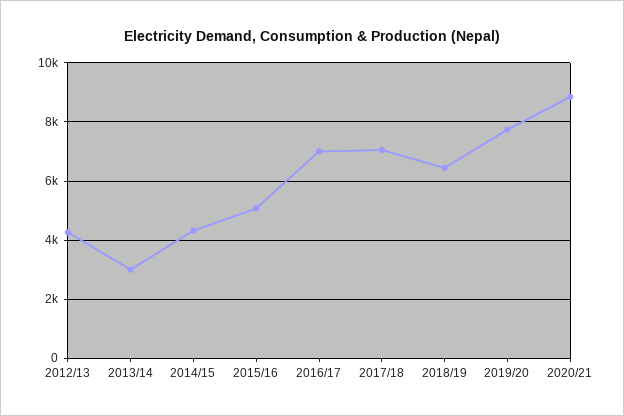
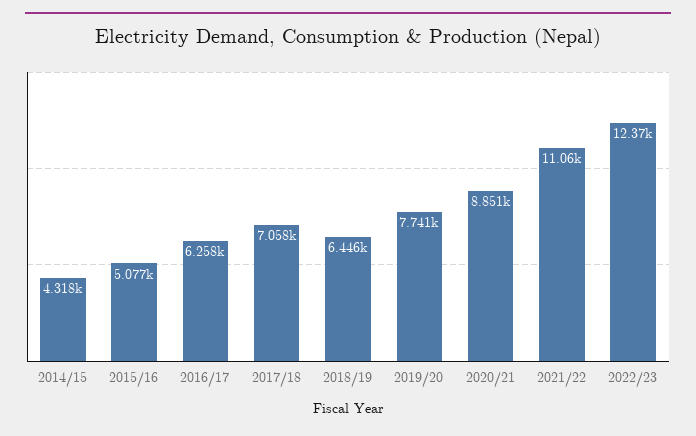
2012/13: 4250 -> none
2013/14: 3000 -> none
2016/17: 7000 -> 6258
2021/22: none -> 11060
2022/23: none -> 12370

